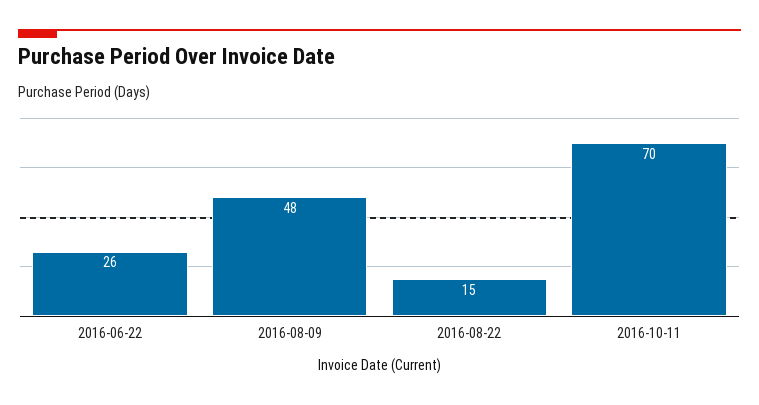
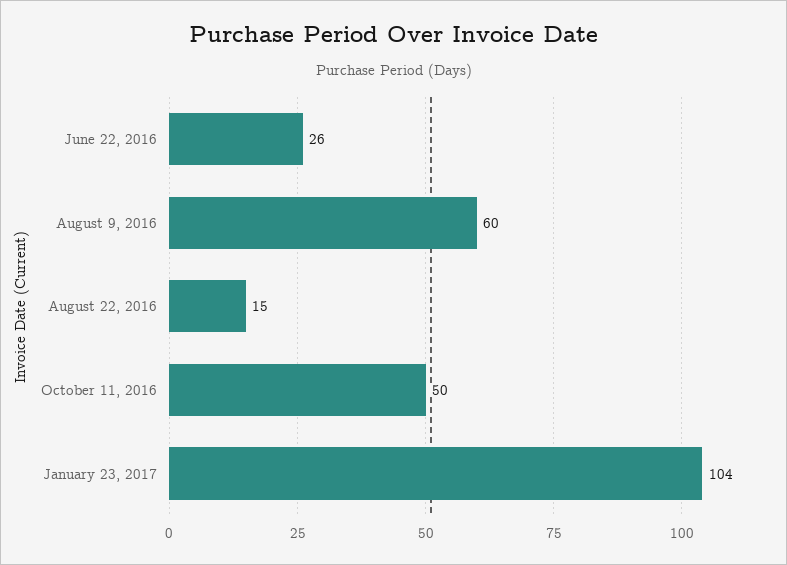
2016-08-09: 48 -> 60
2016-10-11: 70 -> 50
January 23, 2017: none -> 104

